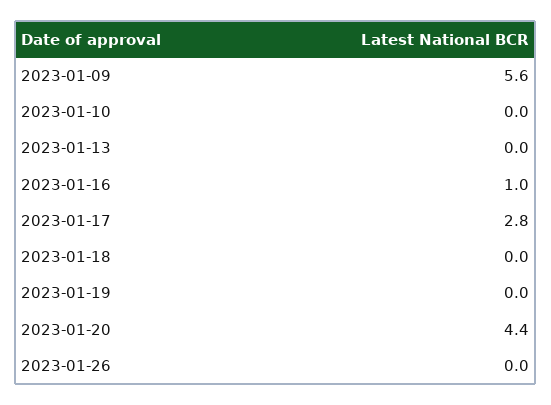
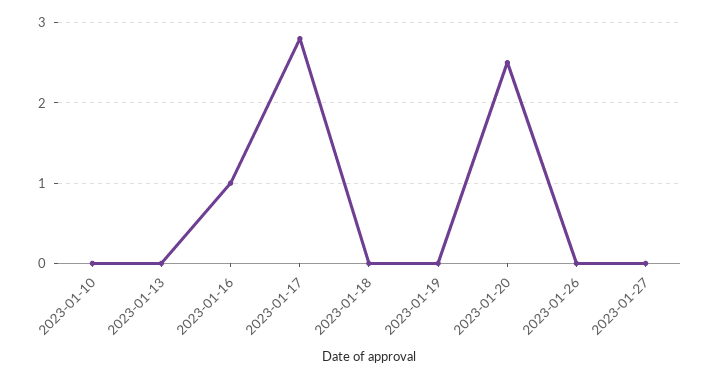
2023-01-09: 5.6 -> none
2023-01-20: 4.4 -> 2.5
2023-01-27: none -> 0

